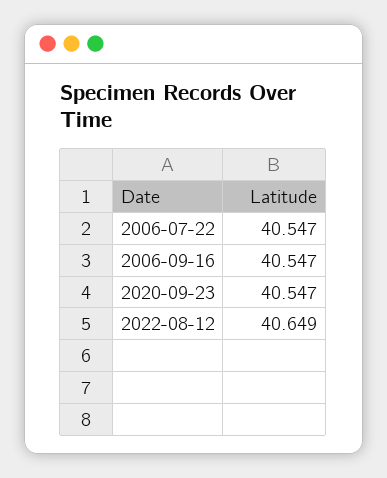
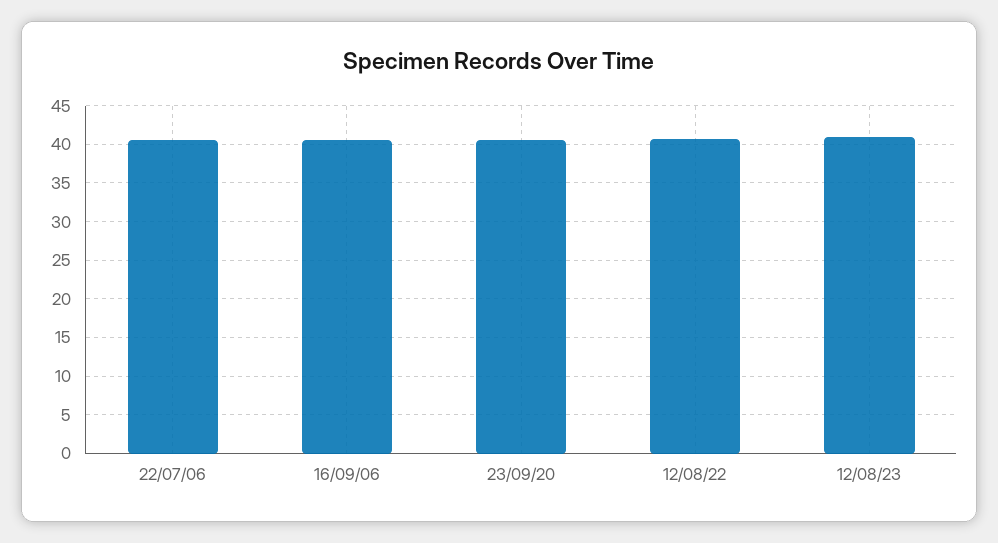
12/08/23: none -> 41

